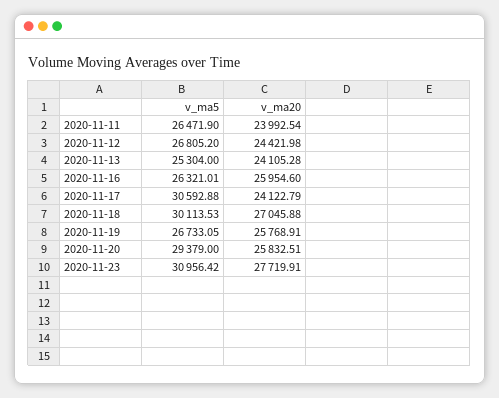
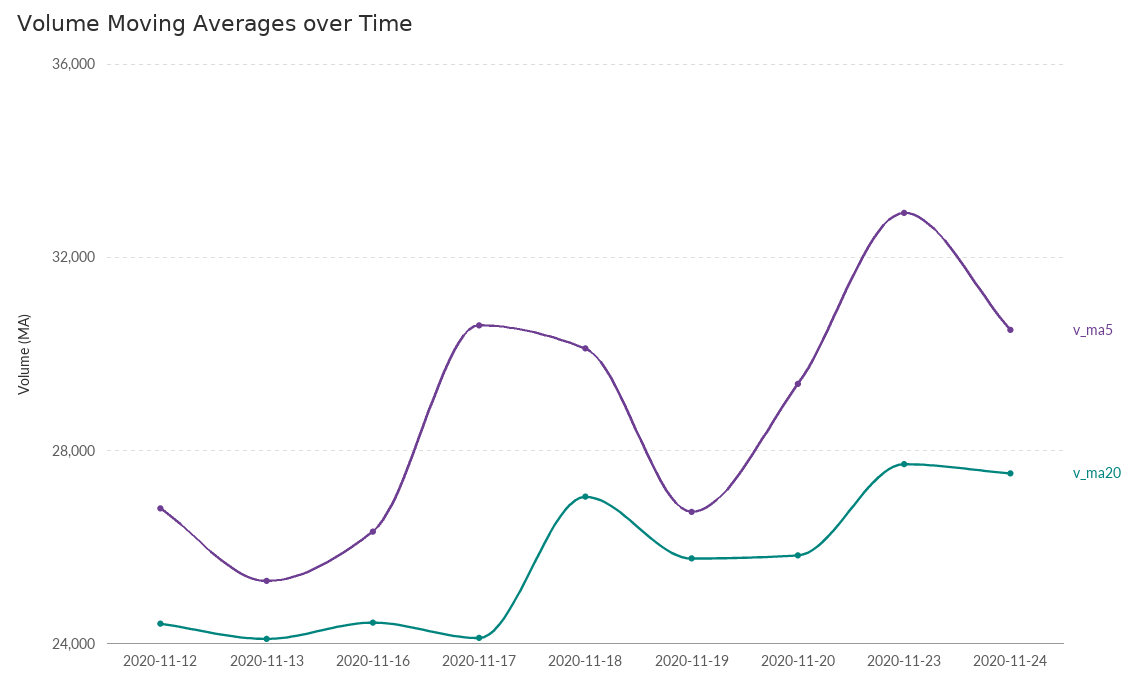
v_ma5, 2020-11-11: 26471.9 -> none
v_ma20, 2020-11-11: 23992.54 -> none
v_ma20, 2020-11-16: 25954.6 -> 24500
v_ma5, 2020-11-23: 30956.42 -> 33000
v_ma5, 2020-11-24: none -> 30500
v_ma20, 2020-11-24: none -> 27500

